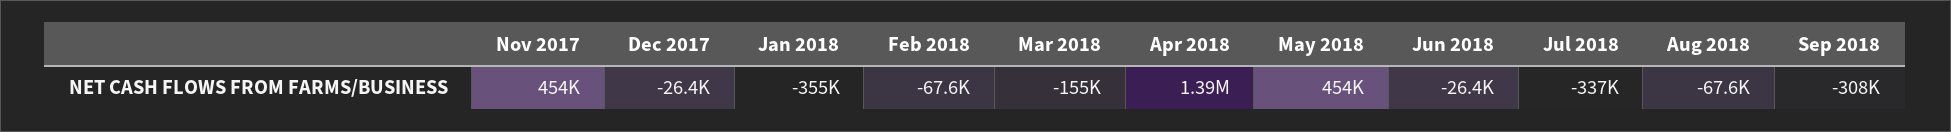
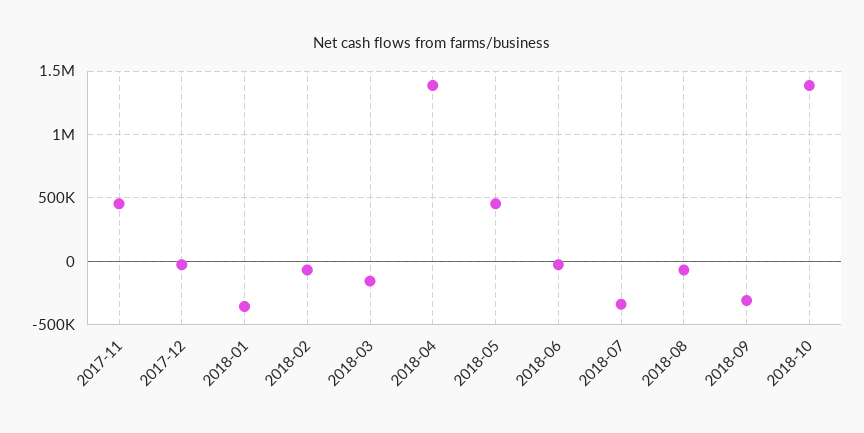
2018-10: none -> 1400000

